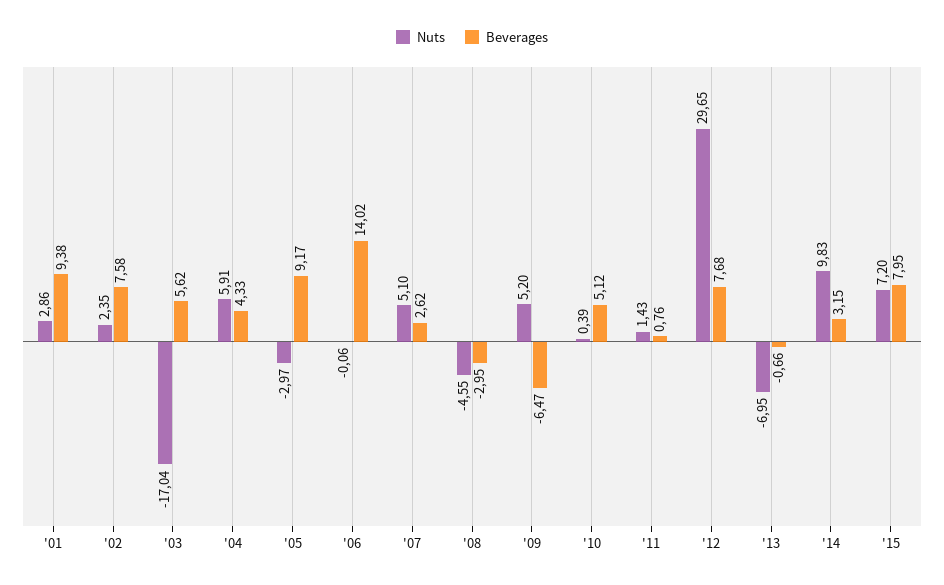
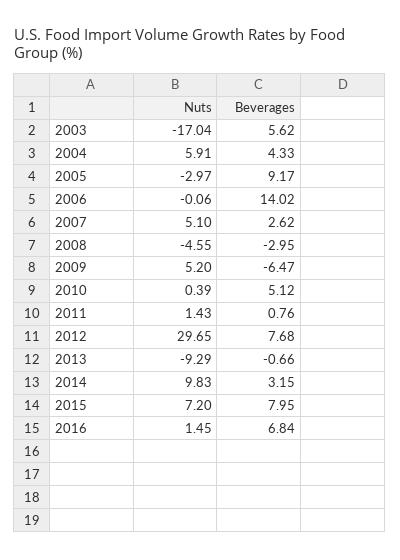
Nuts, '01: 2.86 -> none
Beverages, '01: 9.38 -> none
Nuts, '02: 2.35 -> none
Beverages, '02: 7.58 -> none
Nuts, '13: -6.95 -> -9.29
Nuts, 2016: none -> 1.45
Beverages, 2016: none -> 6.84

